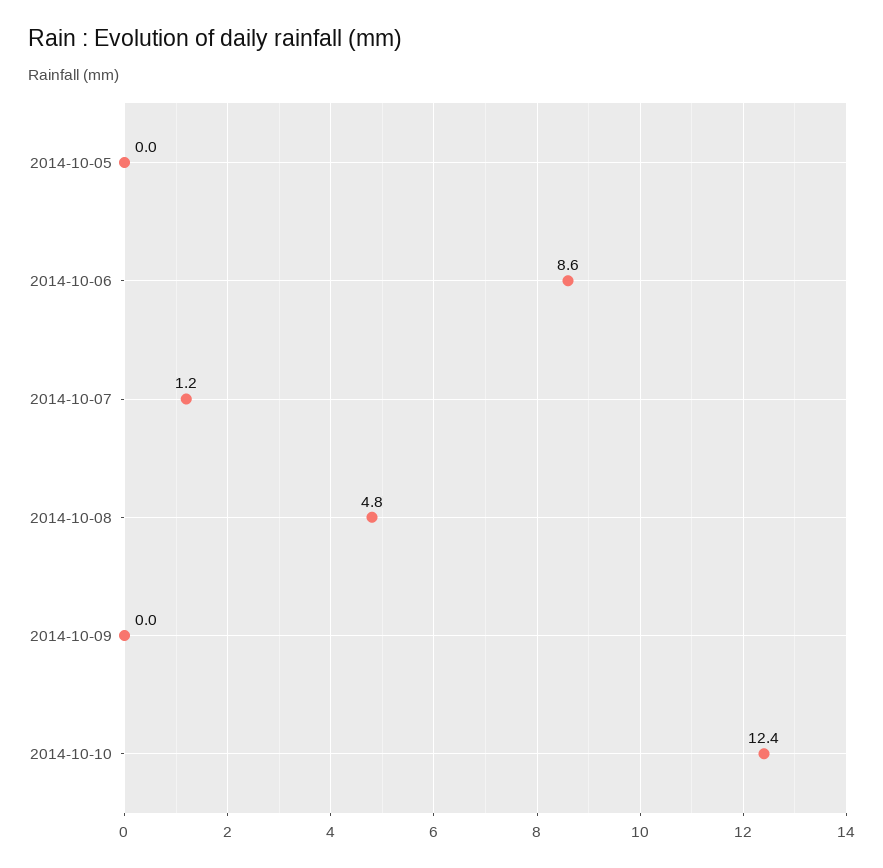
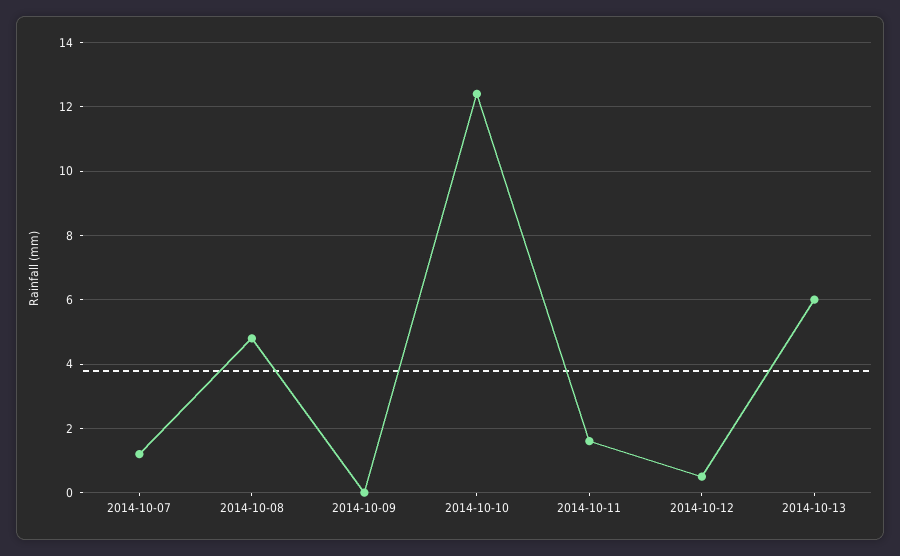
2014-10-05: 0 -> none
2014-10-06: 8.6 -> none
2014-10-11: none -> 1.5
2014-10-12: none -> 0.5
2014-10-13: none -> 6

